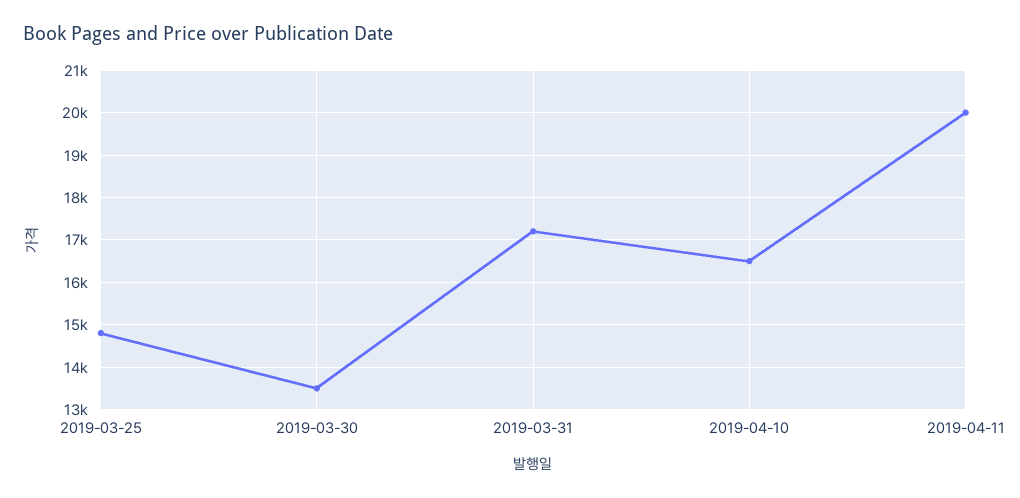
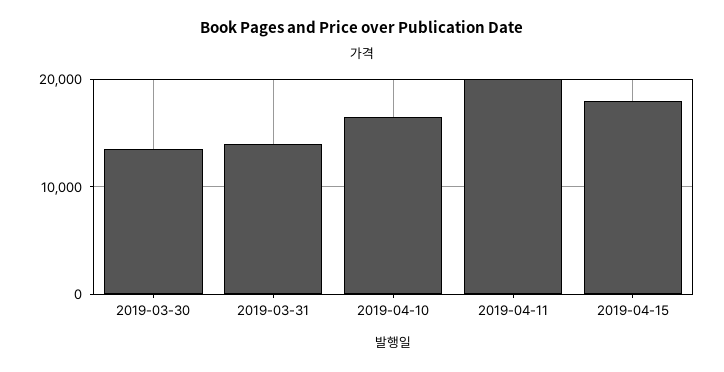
2019-03-25: 14800 -> none
2019-03-31: 17200 -> 14000
2019-04-15: none -> 18000

